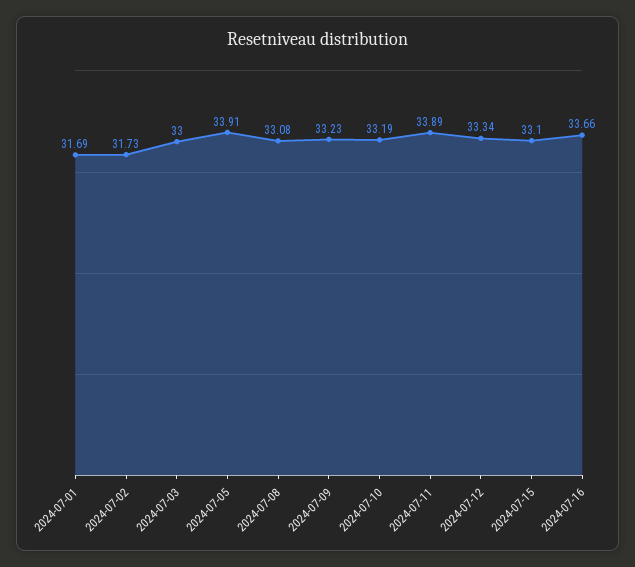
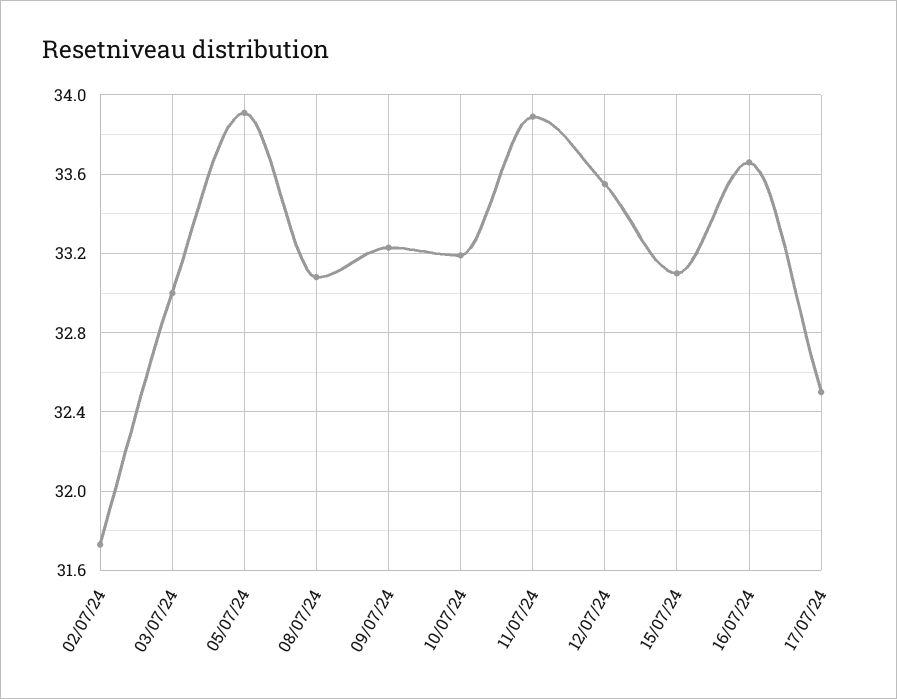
2024-07-01: 31.69 -> none
2024-07-12: 33.34 -> 33.55
17/07/24: none -> 32.5

